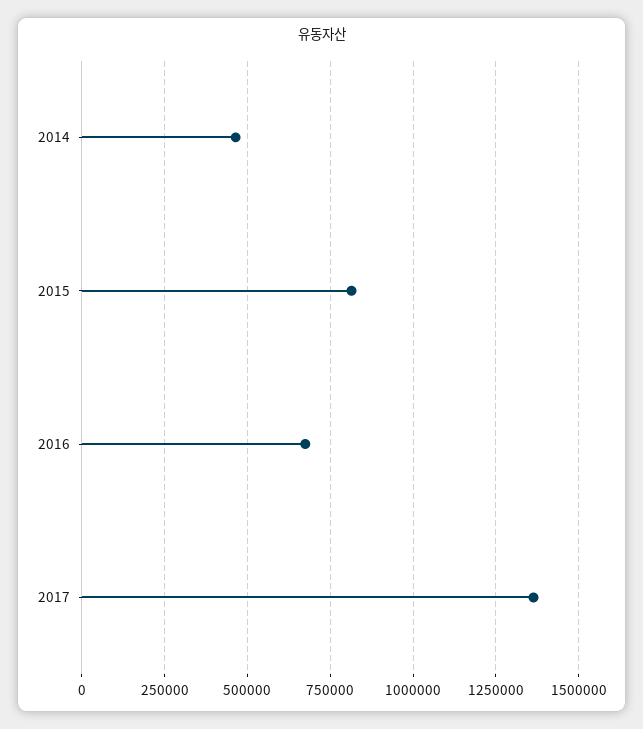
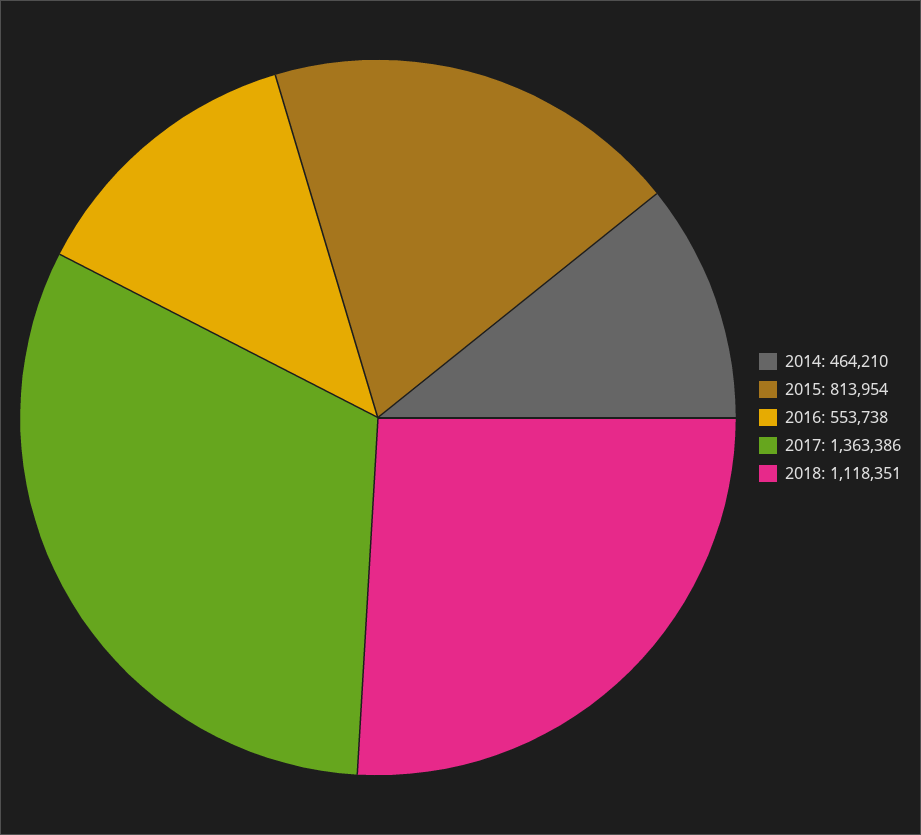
2016: 675000 -> 553738
2018: none -> 1118351

